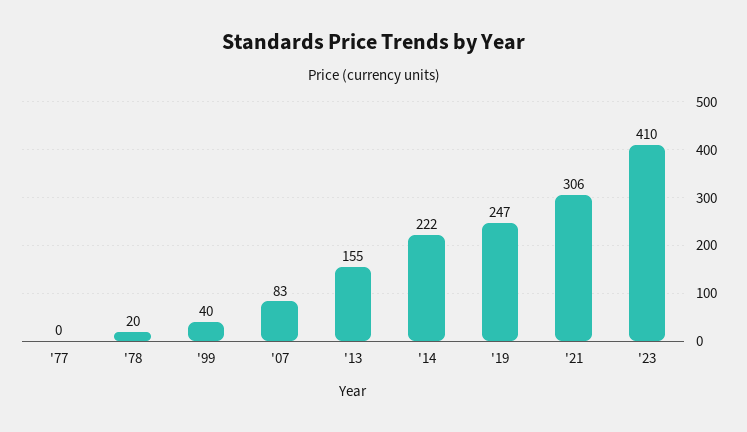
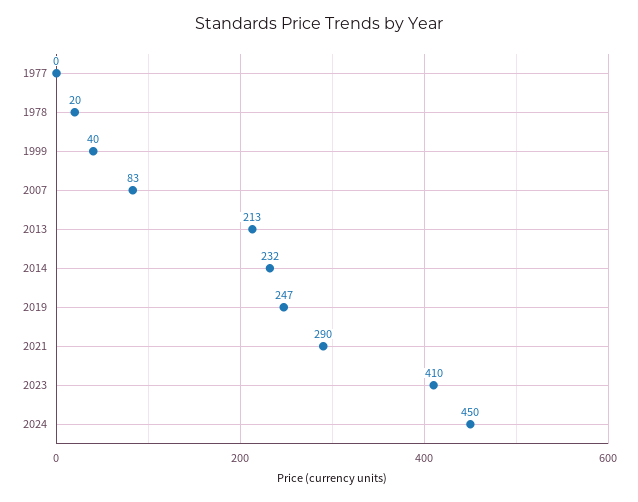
'13: 155 -> 213
'14: 222 -> 232
'21: 306 -> 290
2024: none -> 450

